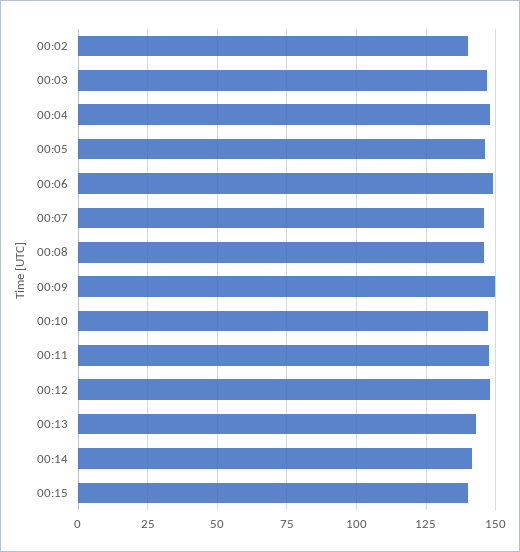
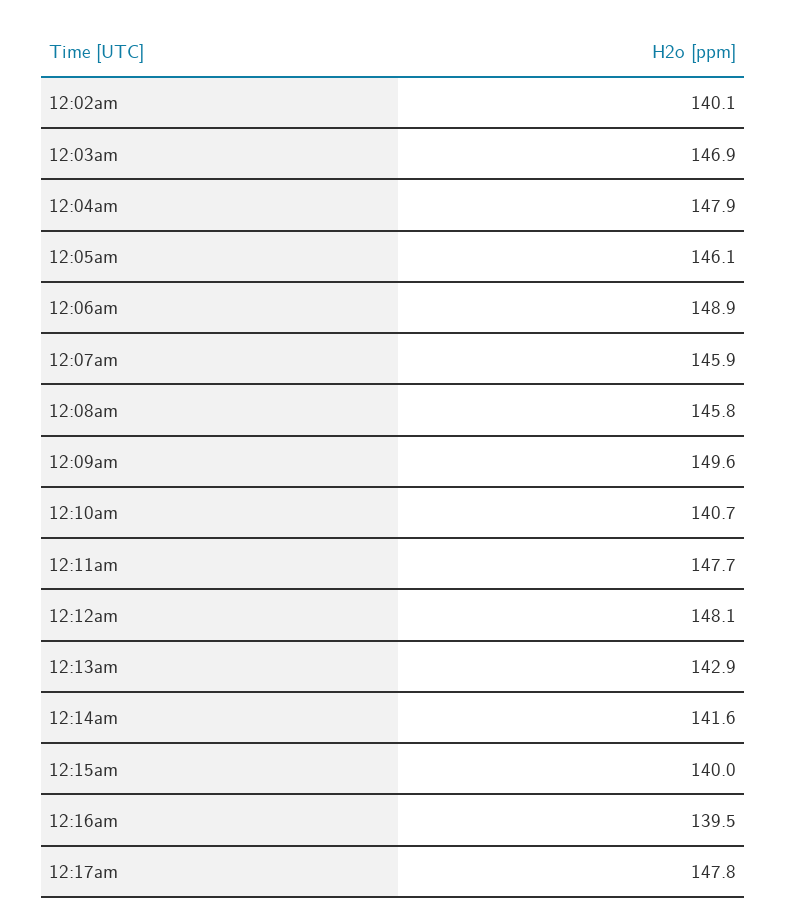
00:10: 147.5 -> 140.7
12:16am: none -> 139.5
12:17am: none -> 147.8

